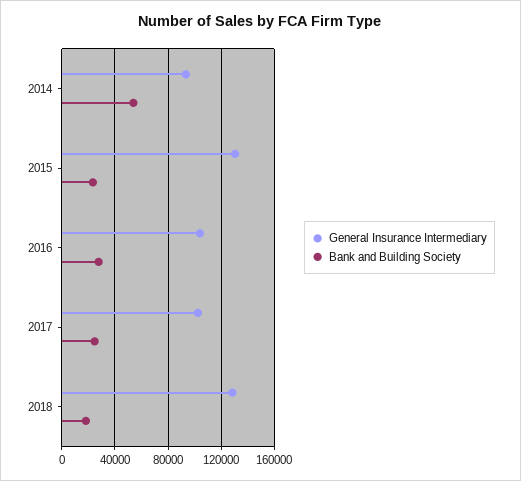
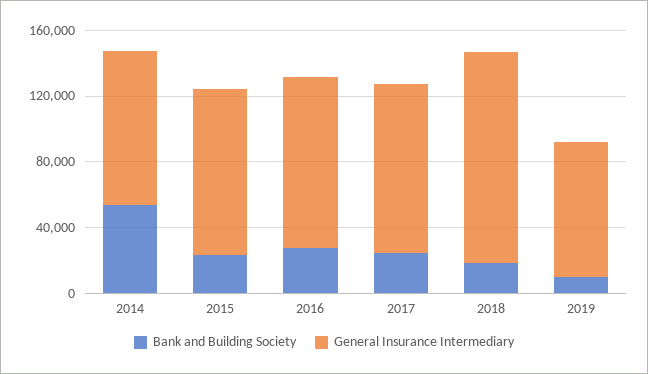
General Insurance Intermediary, 2015: 130000 -> 100000
Bank and Building Society, 2019: none -> 10000
General Insurance Intermediary, 2019: none -> 80000

